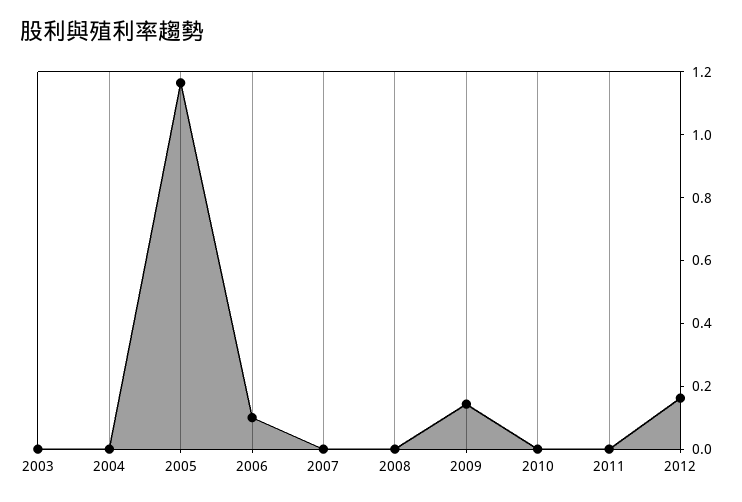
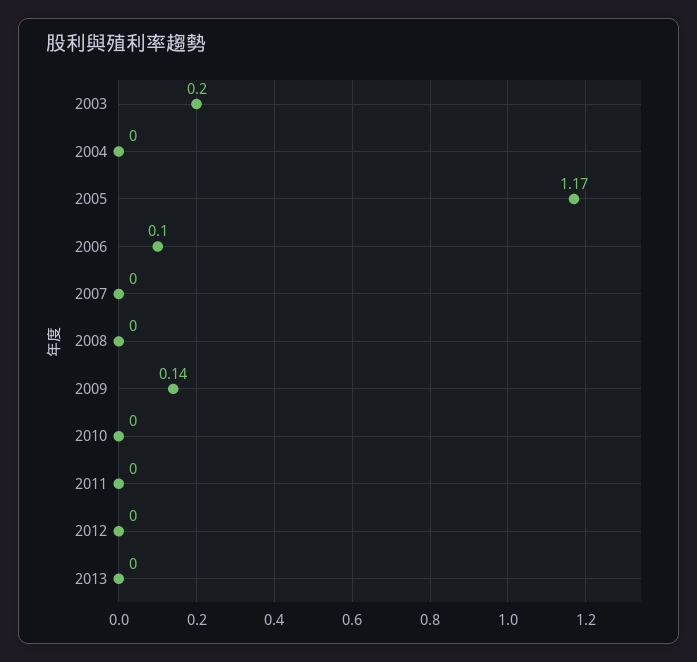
2003: 0 -> 0.2
2012: 0.15 -> 0
2013: none -> 0

